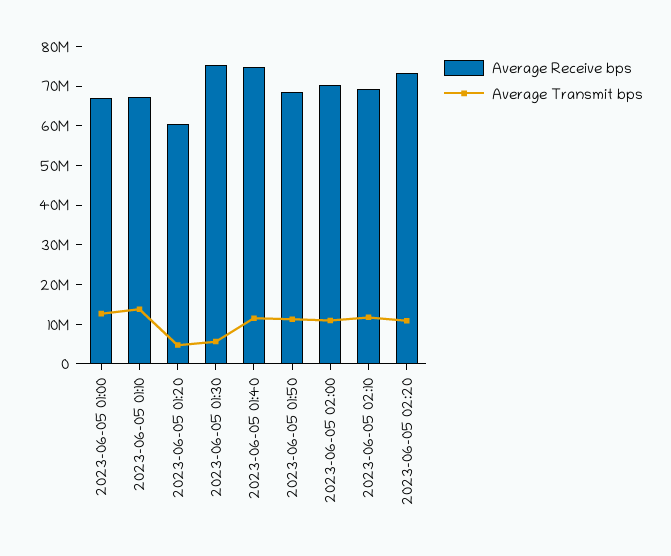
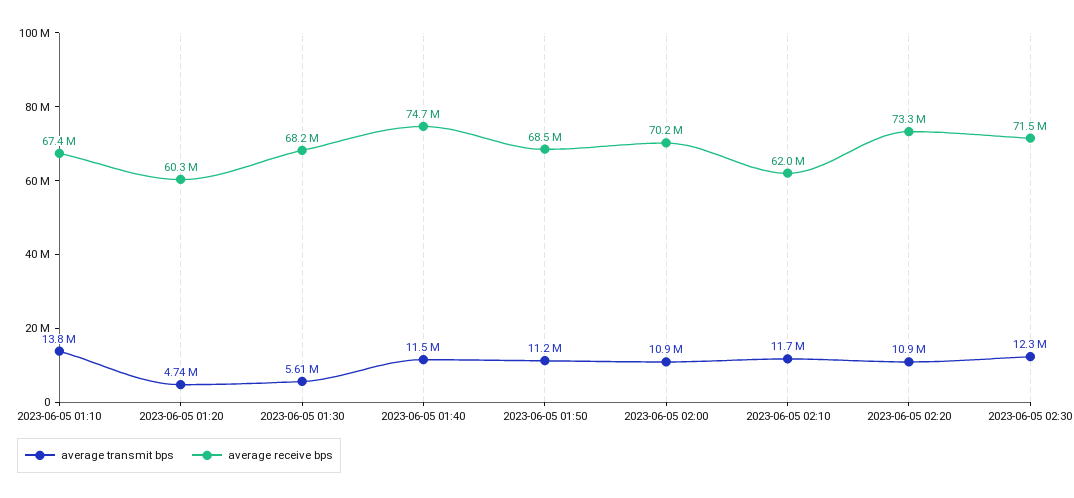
Average Receive bps, 2023-06-05 01:00: 67500000 -> none
Average Transmit bps, 2023-06-05 01:00: 12500000 -> none
Average Receive bps, 2023-06-05 01:30: 75000000 -> 68200000
Average Receive bps, 2023-06-05 02:10: 70000000 -> 62000000
Average Transmit bps, 2023-06-05 02:30: none -> 12300000
Average Receive bps, 2023-06-05 02:30: none -> 71500000

